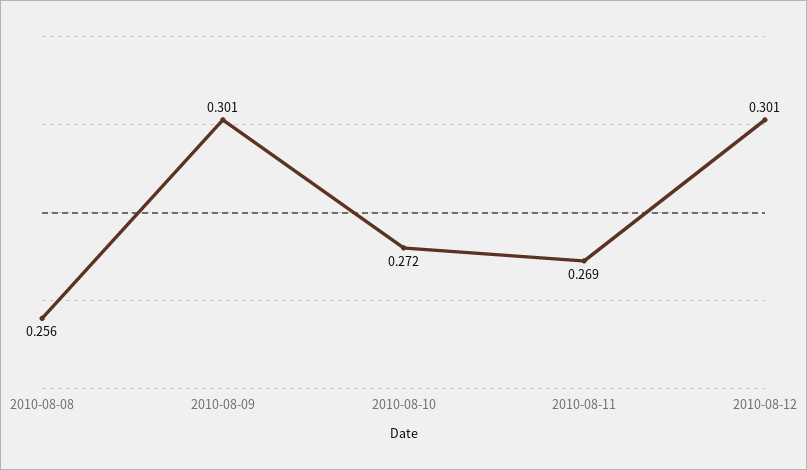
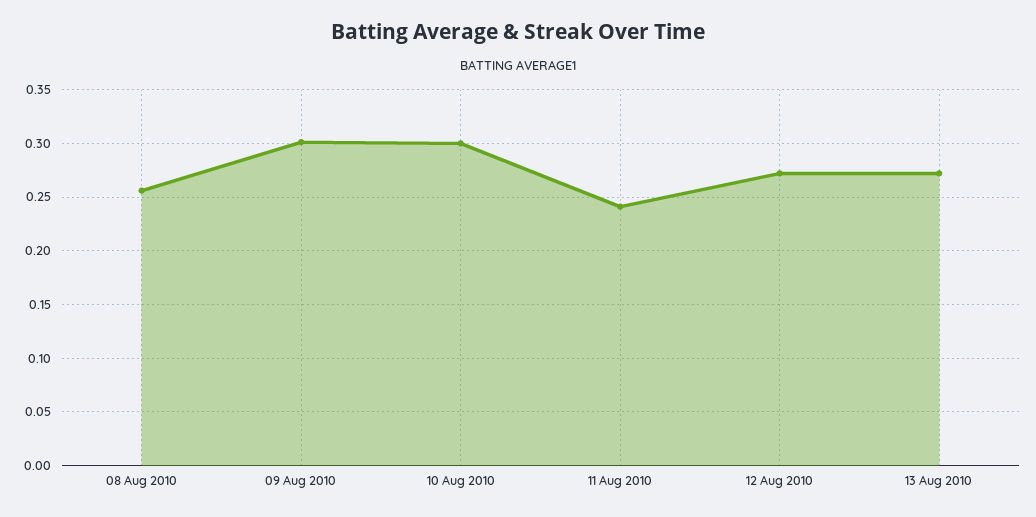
2010-08-10: 0.272 -> 0.3
2010-08-11: 0.269 -> 0.24
2010-08-12: 0.301 -> 0.27
13 Aug 2010: none -> 0.27

